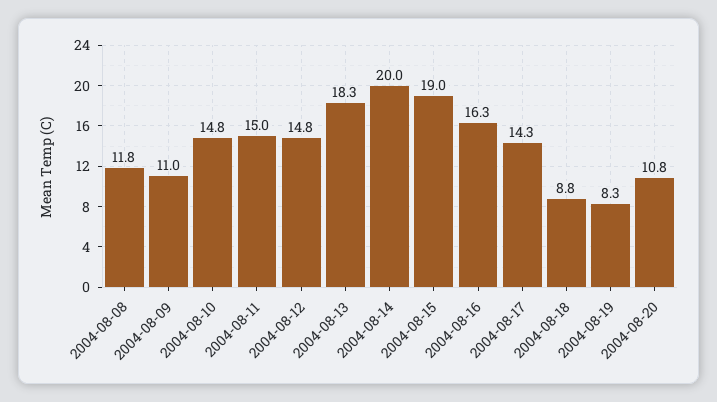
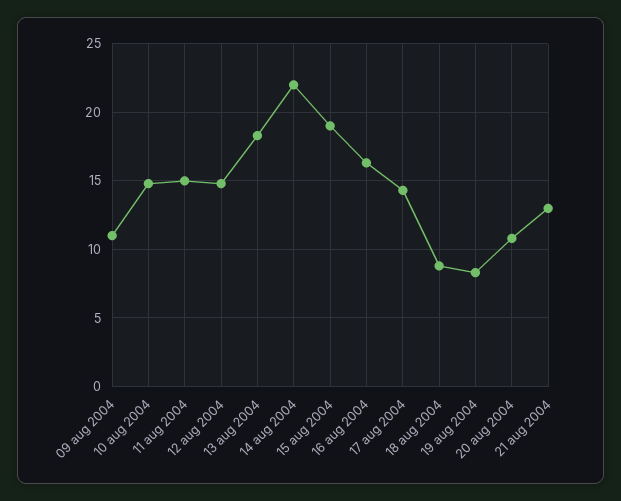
2004-08-08: 11.8 -> none
2004-08-14: 20 -> 22
21 aug 2004: none -> 13

